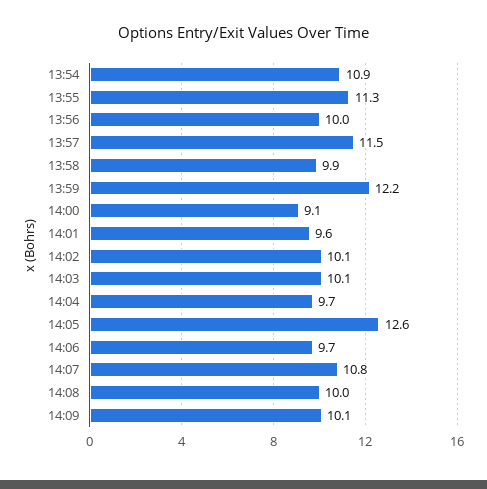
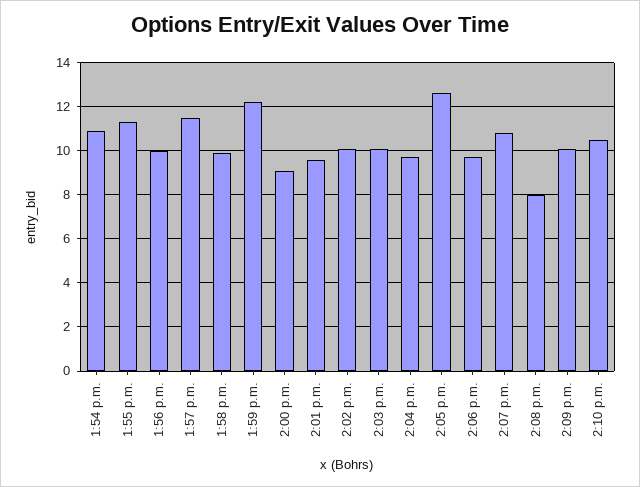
14:08: 10 -> 8
2:10 p.m.: none -> 10.5

